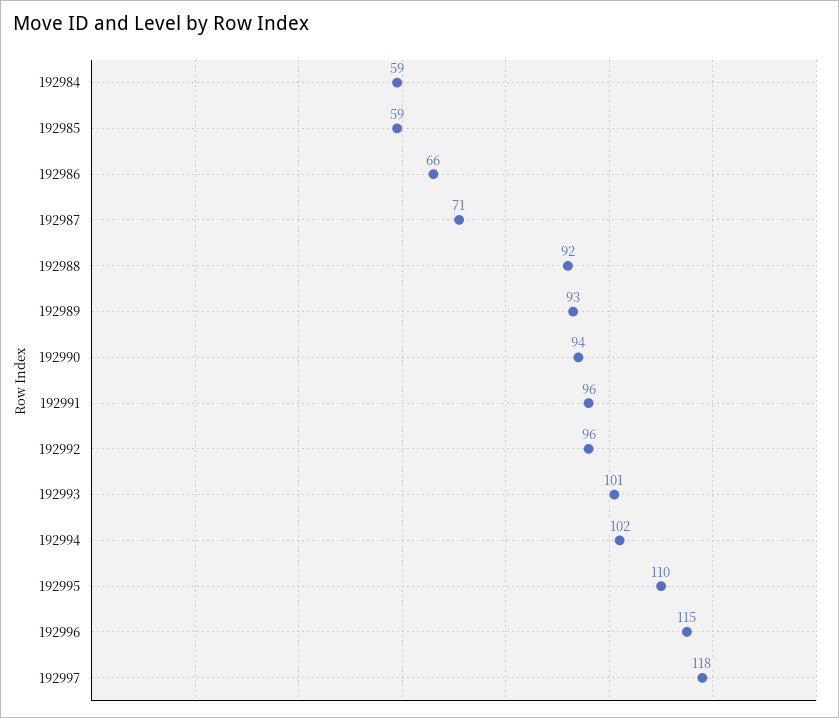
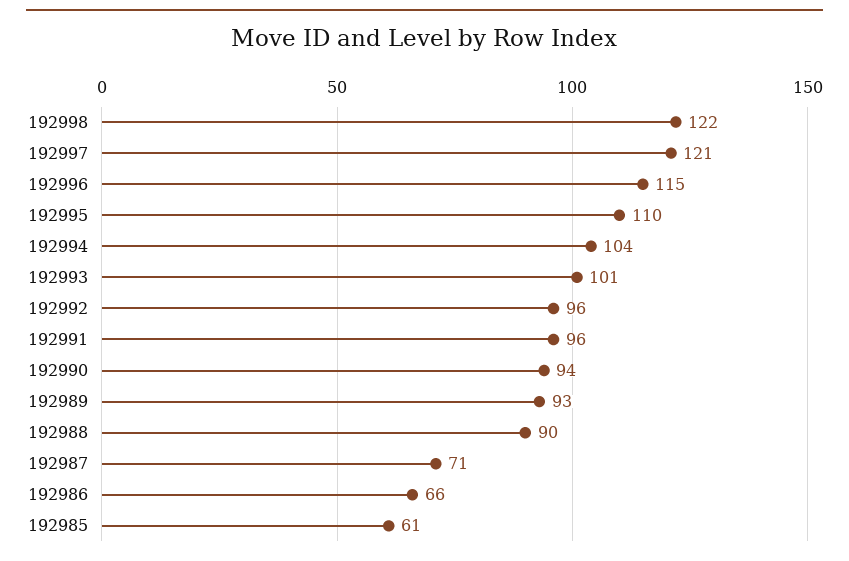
192984: 59 -> none
192985: 59 -> 61
192988: 92 -> 90
192994: 102 -> 104
192997: 118 -> 121
192998: none -> 122

